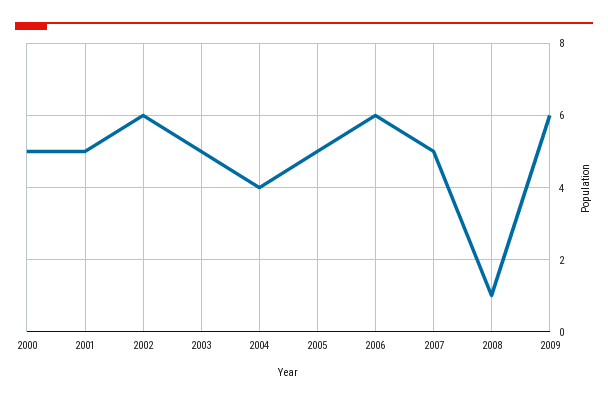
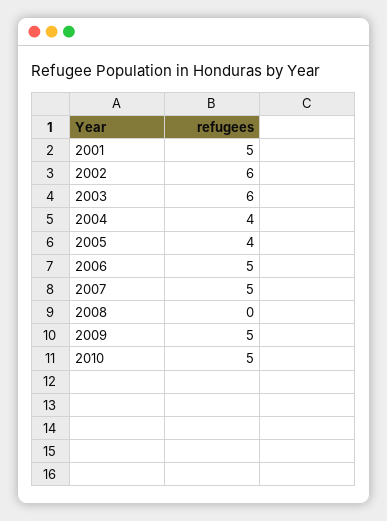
2000: 5 -> none
2003: 5 -> 6
2005: 5 -> 4
2006: 6 -> 5
2008: 1 -> 0
2009: 6 -> 5
2010: none -> 5

